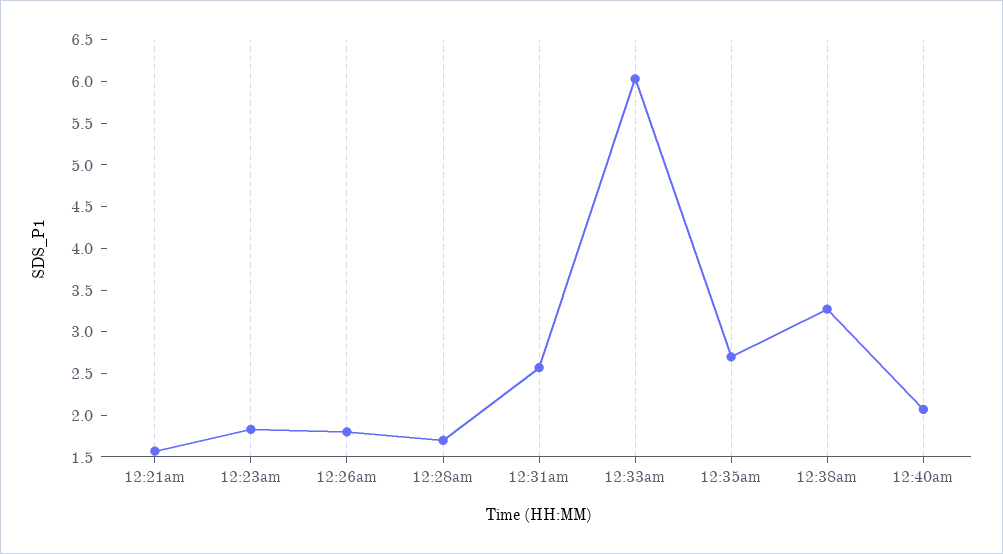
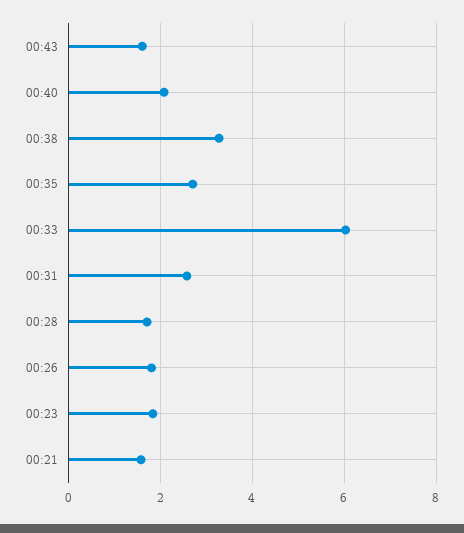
00:43: none -> 1.6

